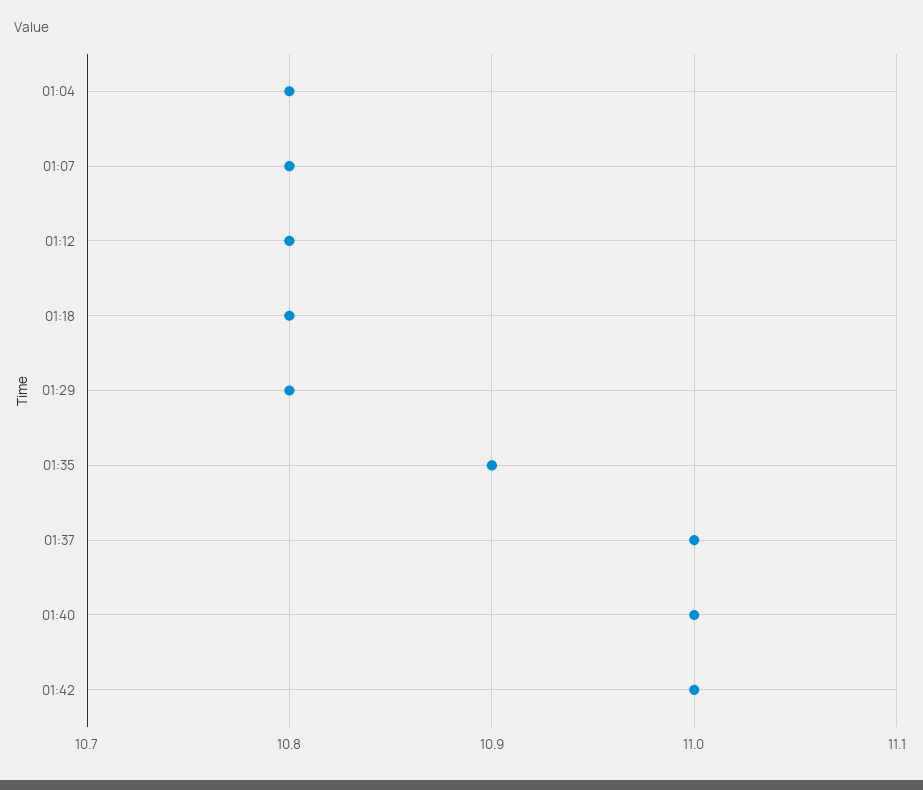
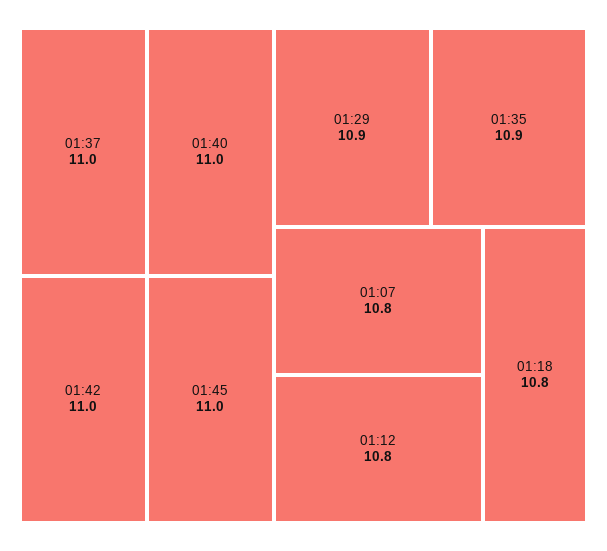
01:04: 10.8 -> none
01:29: 10.8 -> 10.9
01:45: none -> 11

